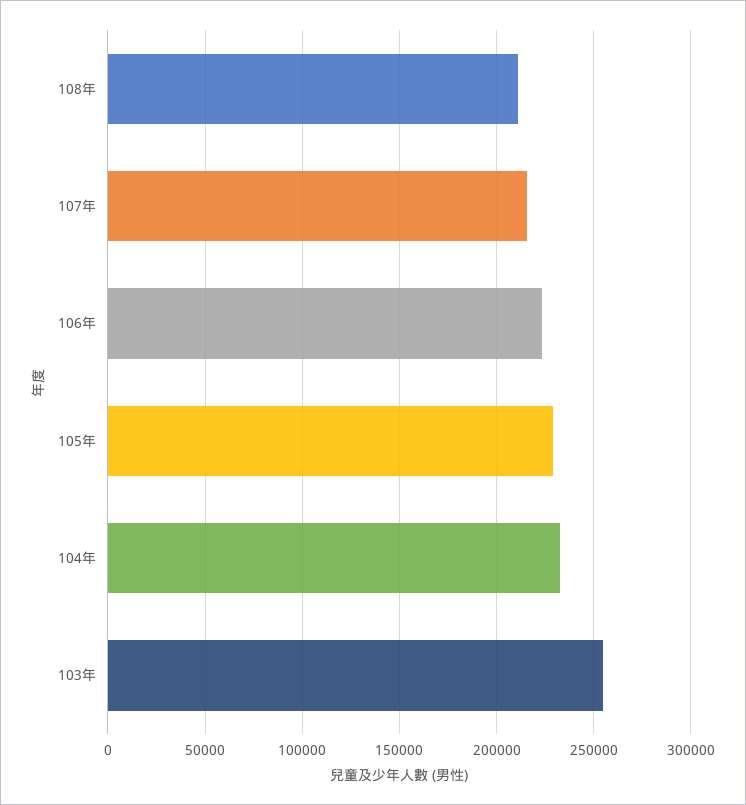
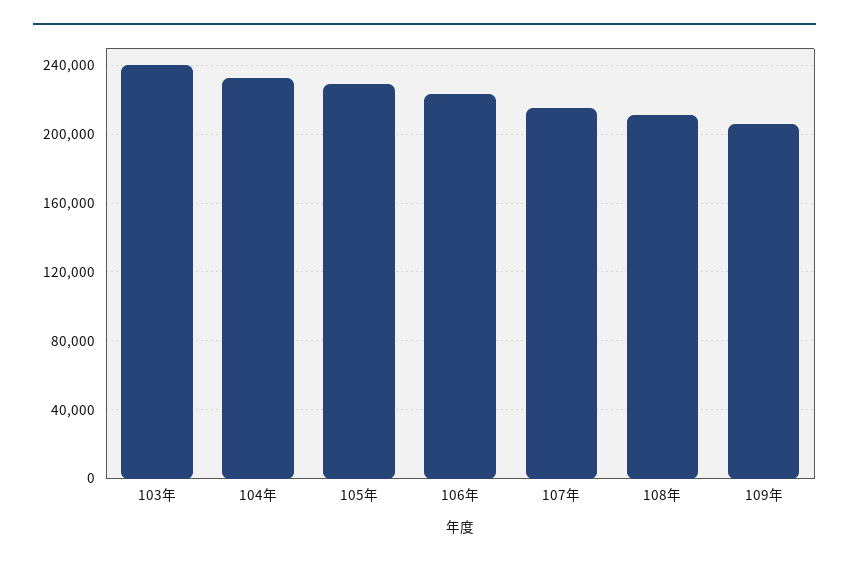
103年: 255000 -> 240000
109年: none -> 205000

